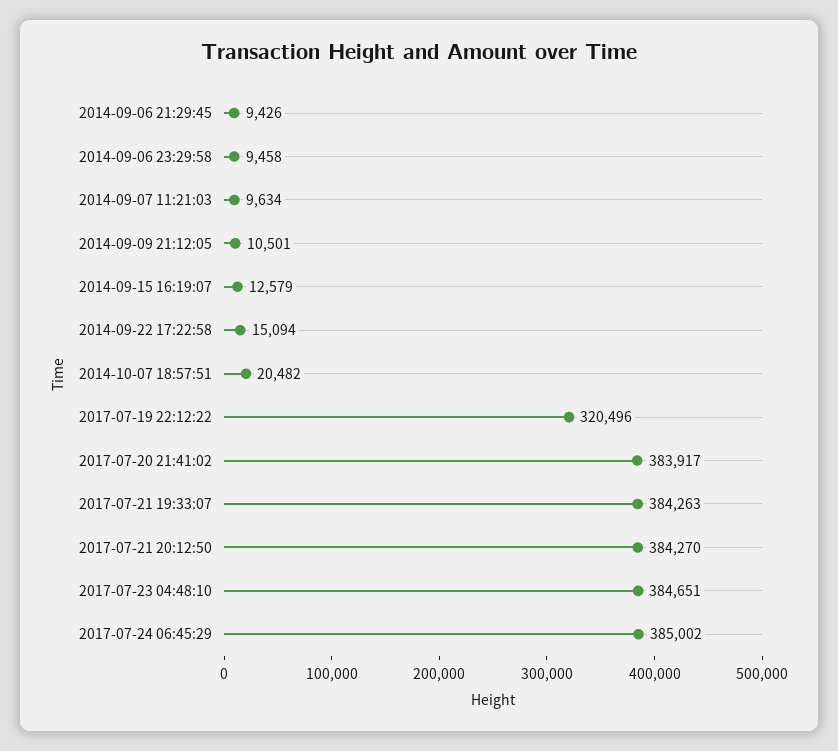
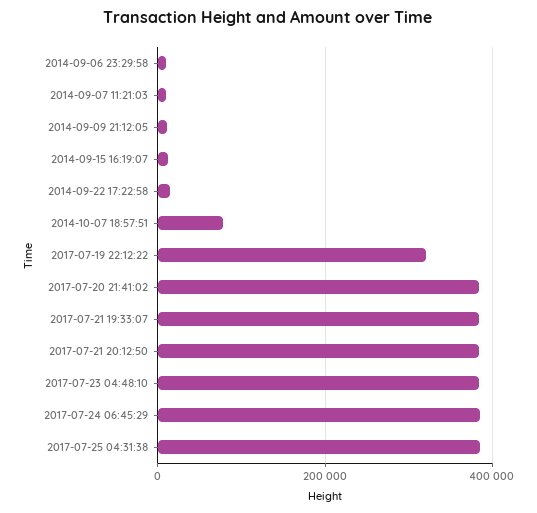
2014-09-06 21:29:45: 9426 -> none
2014-10-07 18:57:51: 20482 -> 80000
2017-07-25 04:31:38: none -> 380000

